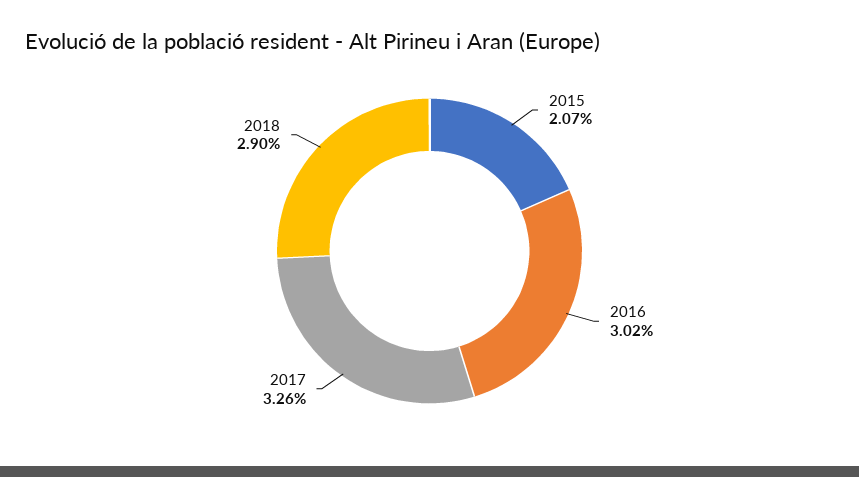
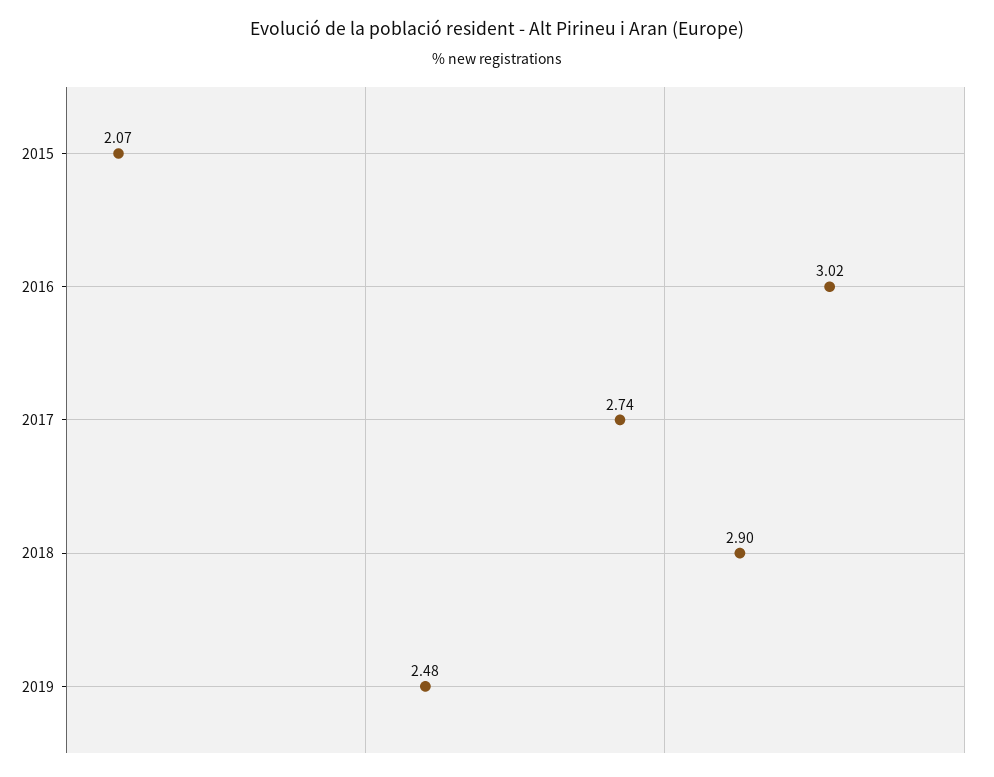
2017: 3.26 -> 2.74
2019: none -> 2.48

